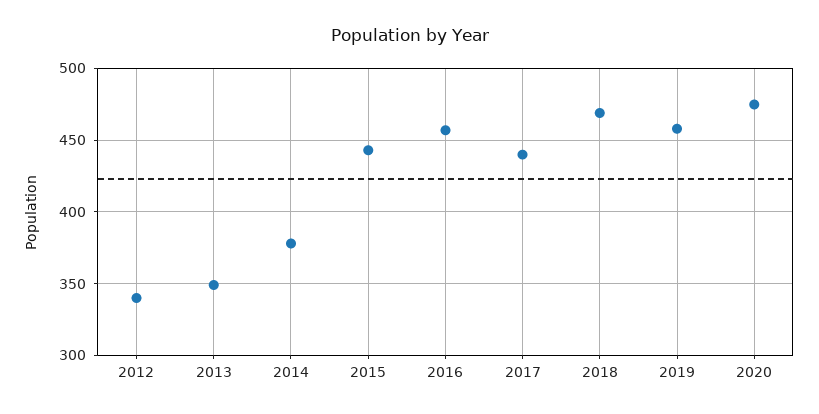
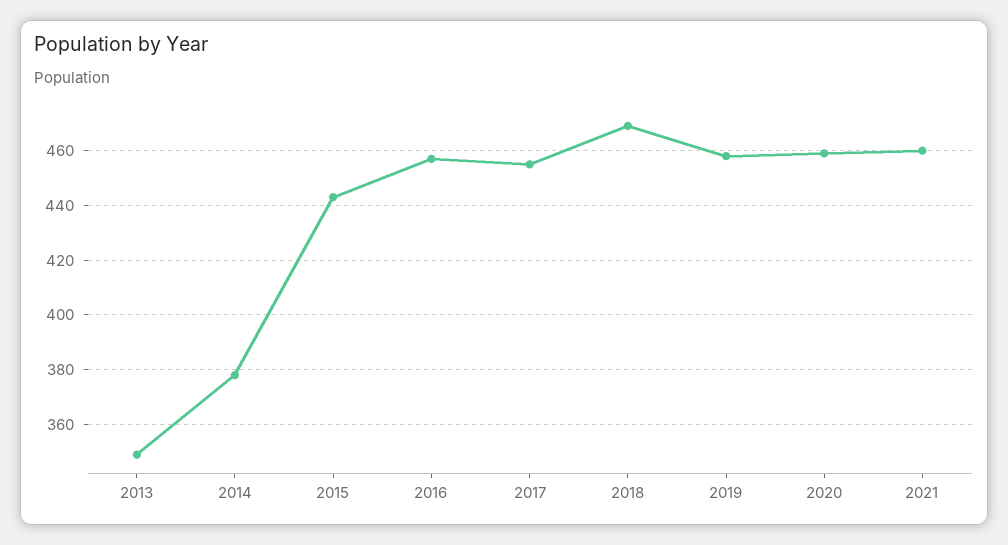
2012: 340 -> none
2017: 440 -> 455
2020: 475 -> 460
2021: none -> 460

